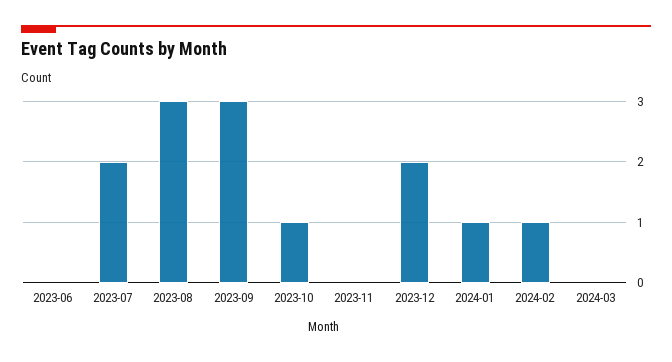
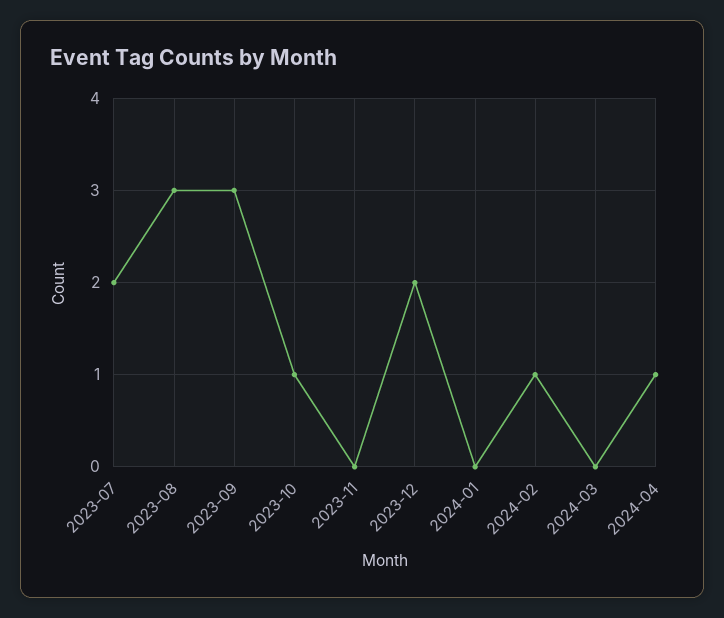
2023-06: 0 -> none
2024-01: 1 -> 0
2024-04: none -> 1

